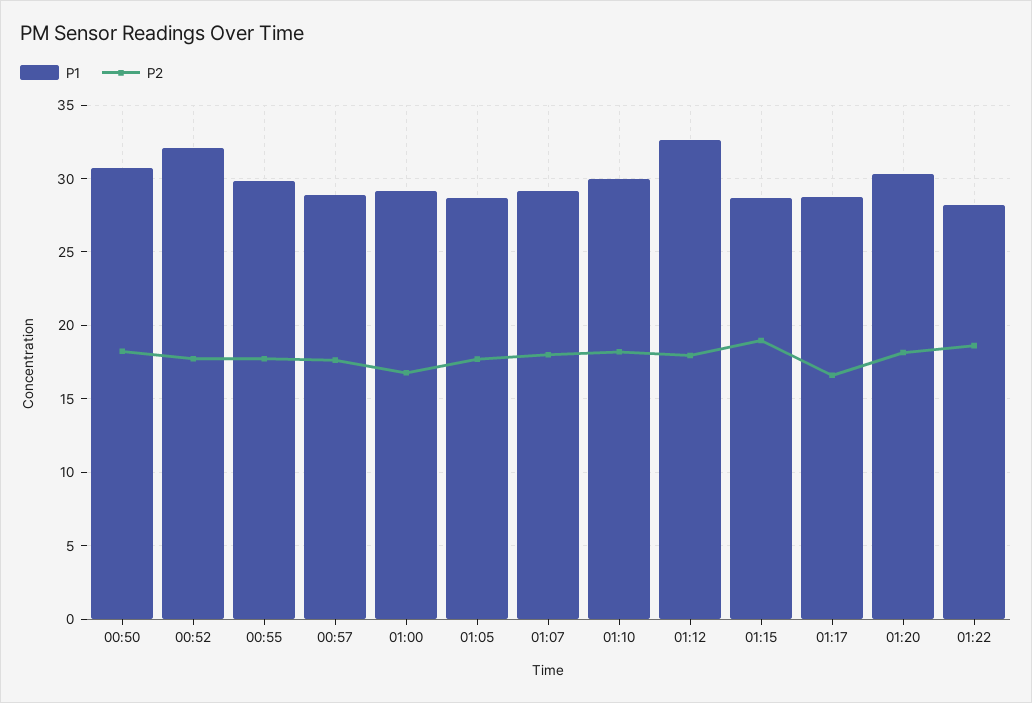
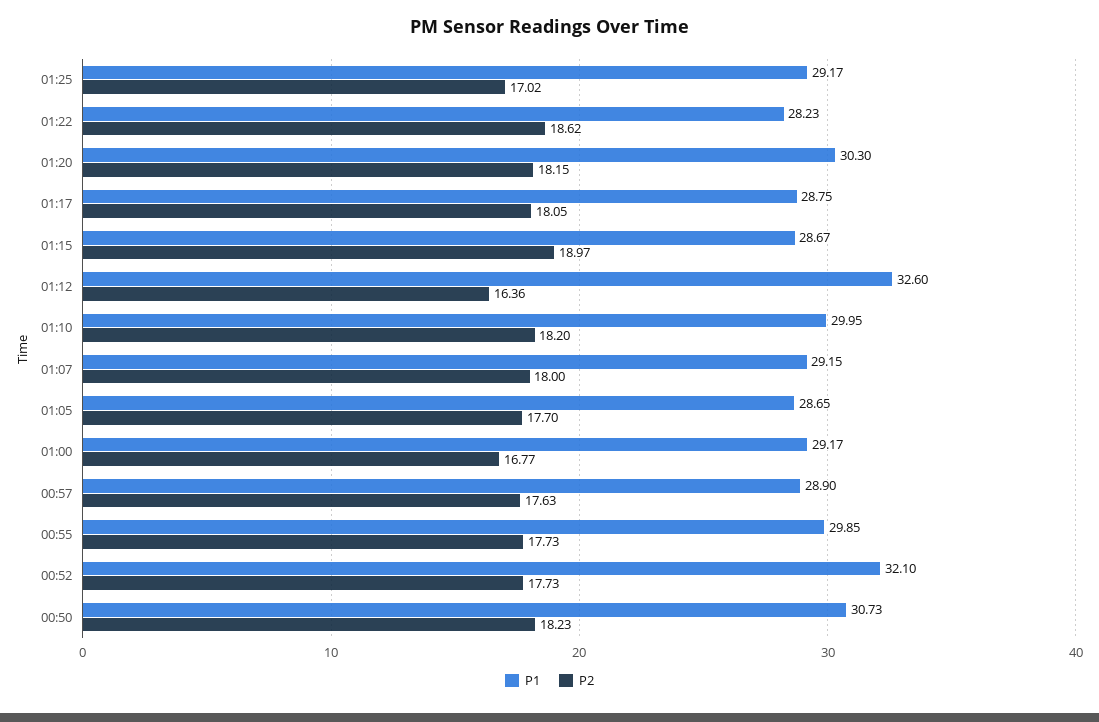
P2, 01:12: 18 -> 16.36
P2, 01:17: 16.5 -> 18.05
P1, 01:25: none -> 29.17
P2, 01:25: none -> 17.02

